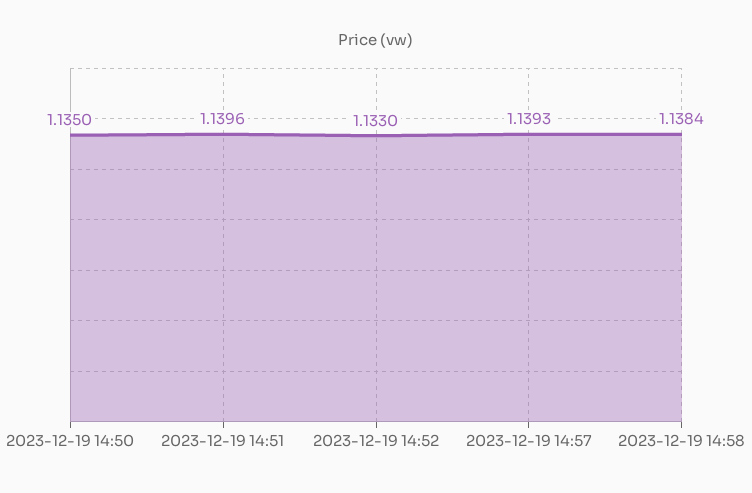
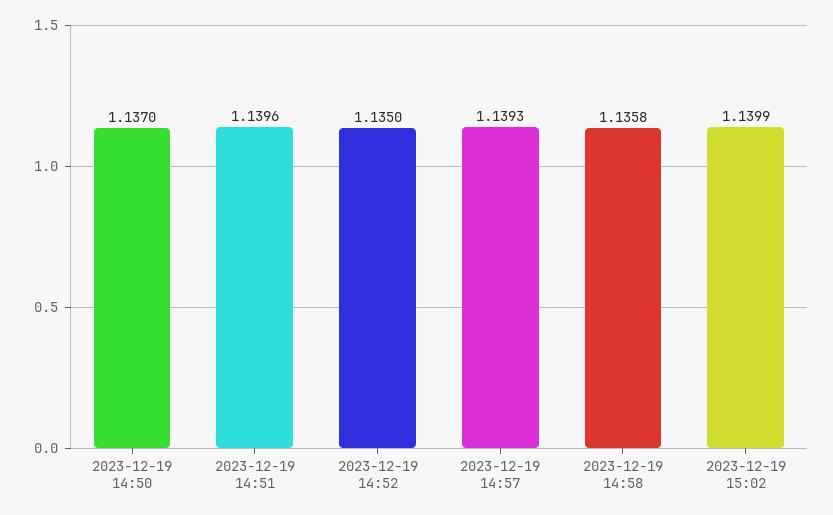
2023-12-19 14:50: 1.135 -> 1.137
2023-12-19 14:52: 1.133 -> 1.135
2023-12-19 14:58: 1.1384 -> 1.1358
2023-12-19 15:02: none -> 1.1399

